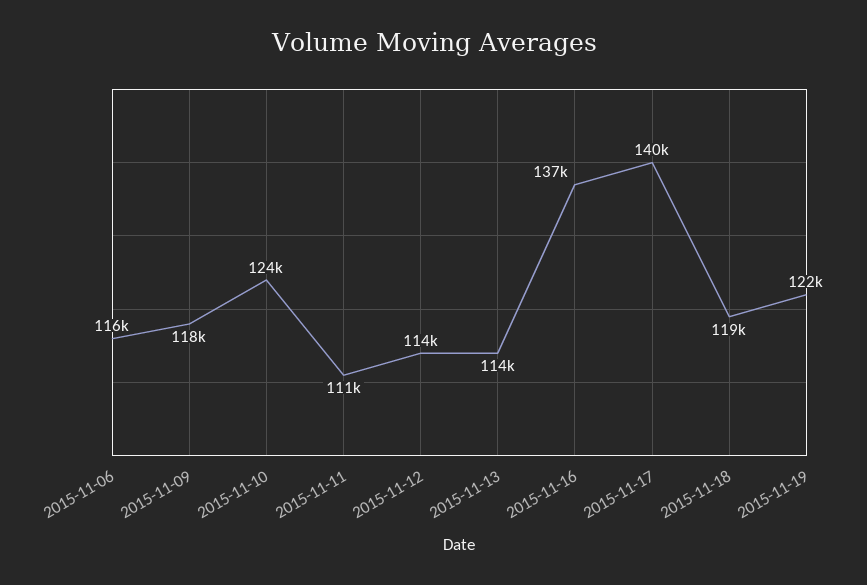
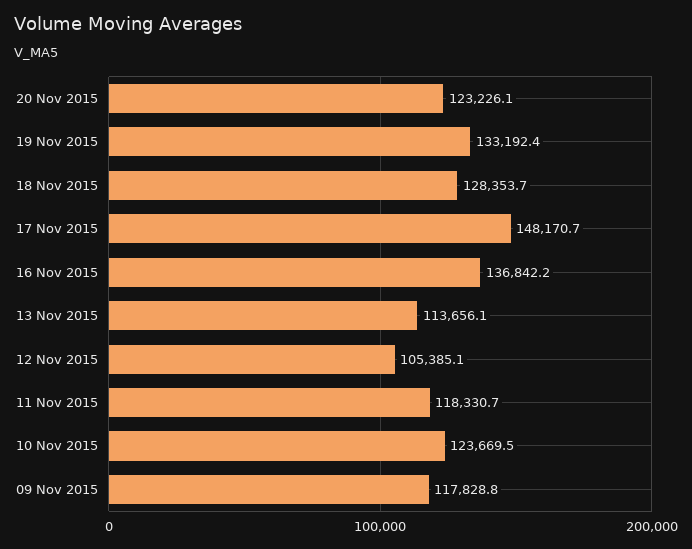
2015-11-06: 116000 -> none
2015-11-11: 111000 -> 118330.7
2015-11-12: 114000 -> 105385.1
2015-11-17: 140000 -> 148170.7
2015-11-18: 119000 -> 128353.7
2015-11-19: 122000 -> 133192.4
20 Nov 2015: none -> 123226.1

